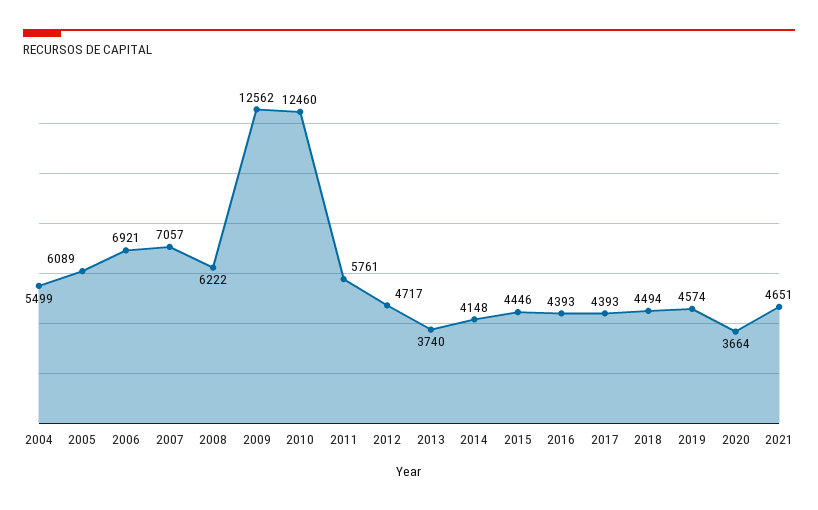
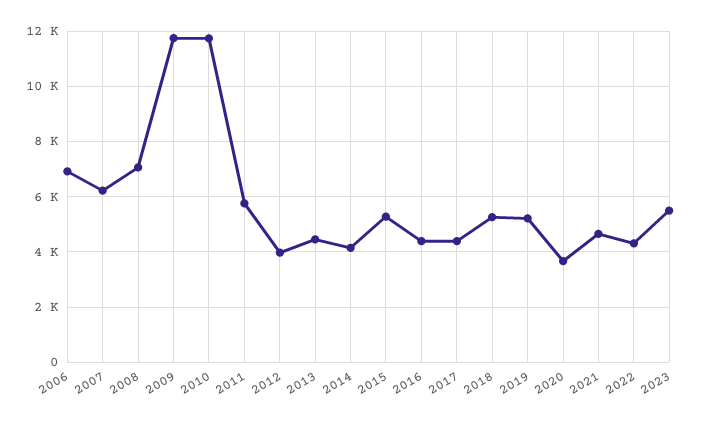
2004: 5499 -> none
2005: 6089 -> none
2007: 7057 -> 6250
2008: 6222 -> 7000
2009: 12562 -> 11750
2010: 12460 -> 11750
2012: 4717 -> 4000
2013: 3740 -> 4500
2015: 4446 -> 5250
2018: 4494 -> 5250
2019: 4574 -> 5250
2022: none -> 4250
2023: none -> 5500

